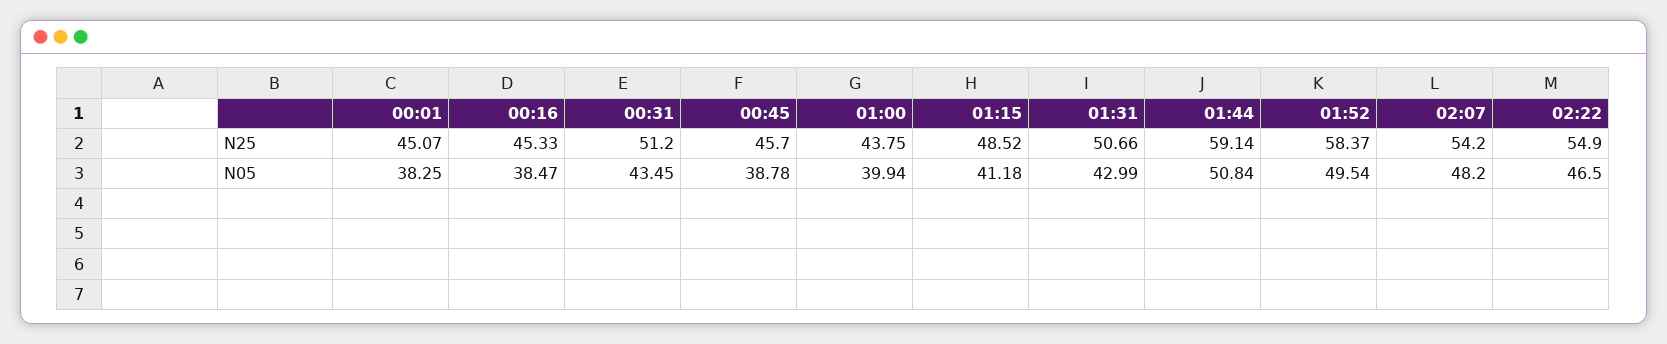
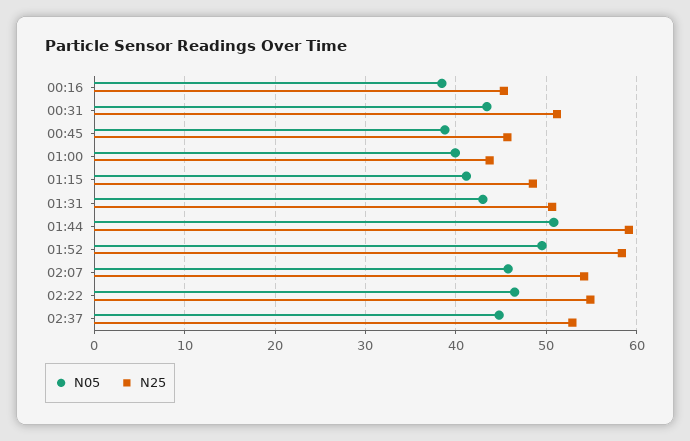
N25, 00:01: 45.07 -> none
N05, 00:01: 38.25 -> none
N05, 02:07: 48.2 -> 46
N05, 02:37: none -> 45
N25, 02:37: none -> 53

